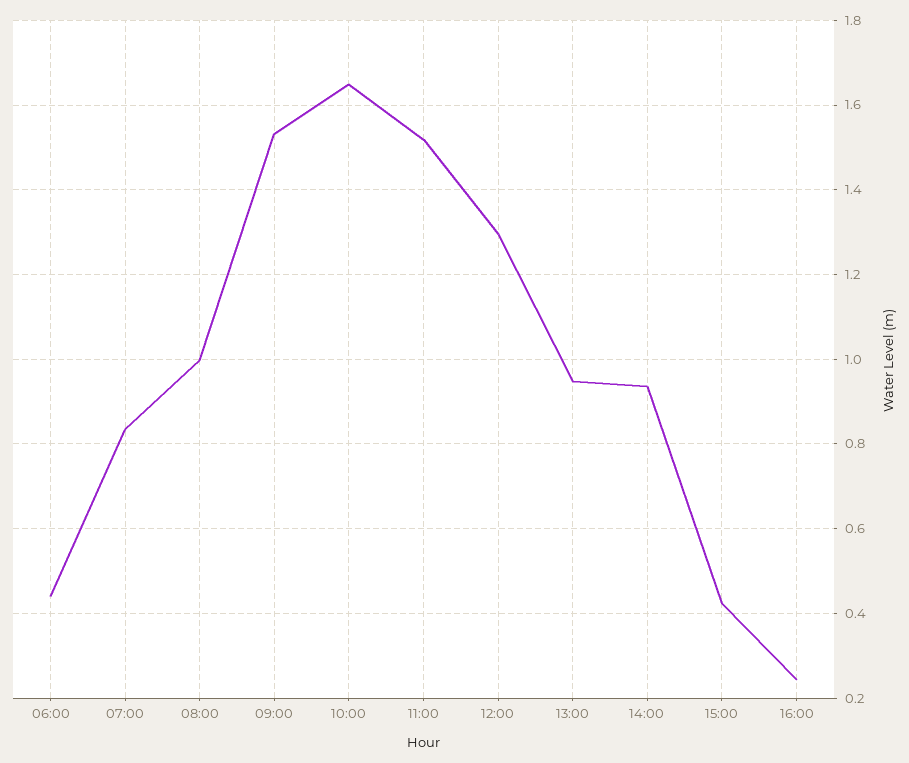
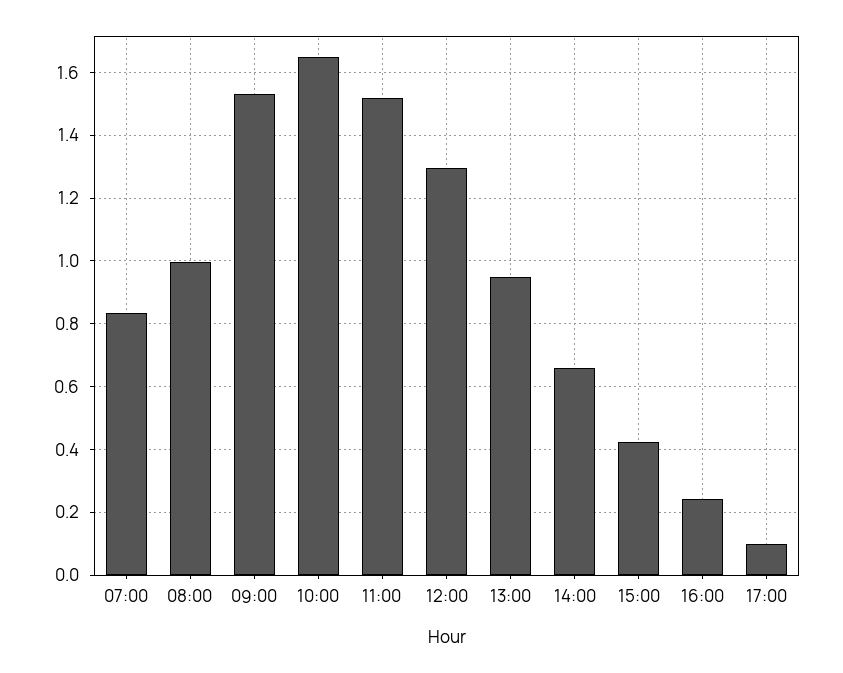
06:00: 0.44 -> none
14:00: 0.94 -> 0.66
17:00: none -> 0.1

